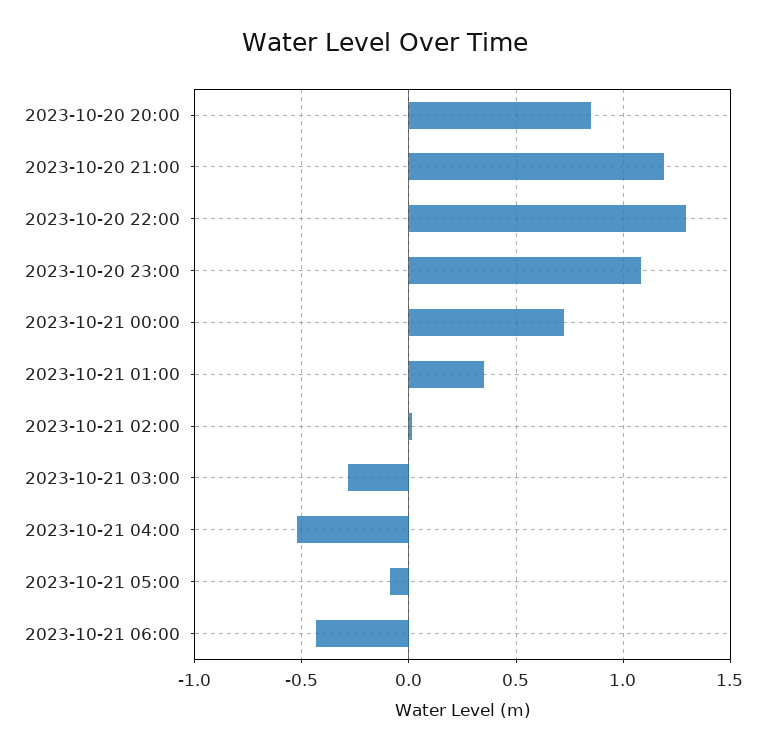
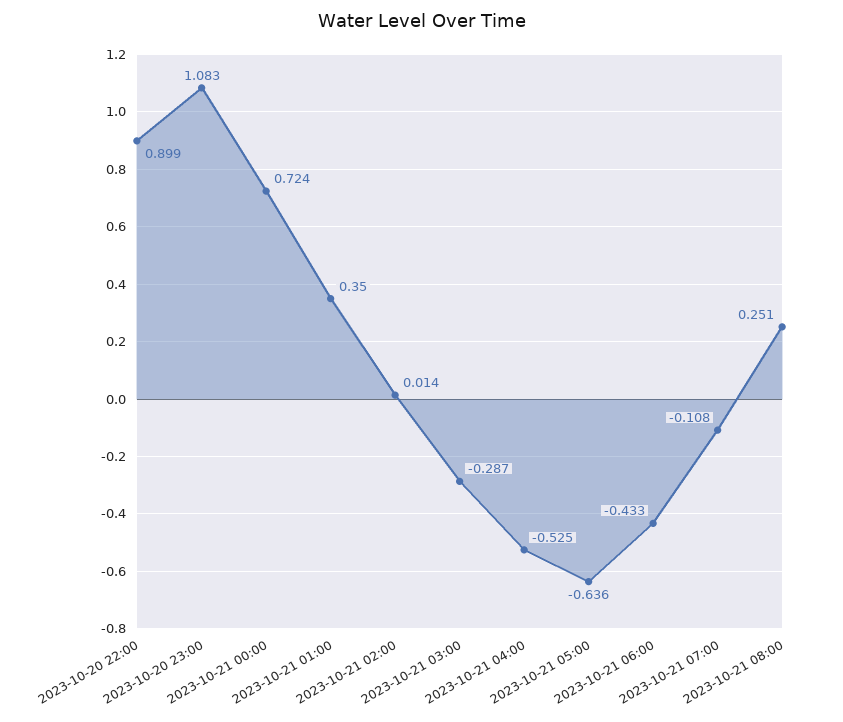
2023-10-20 20:00: 0.85 -> none
2023-10-20 21:00: 1.2 -> none
2023-10-20 22:00: 1.3 -> 0.899
2023-10-21 05:00: -0.1 -> -0.636
2023-10-21 07:00: none -> -0.108
2023-10-21 08:00: none -> 0.251

